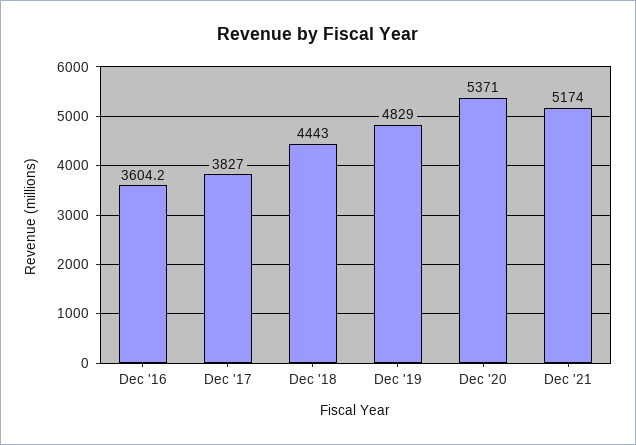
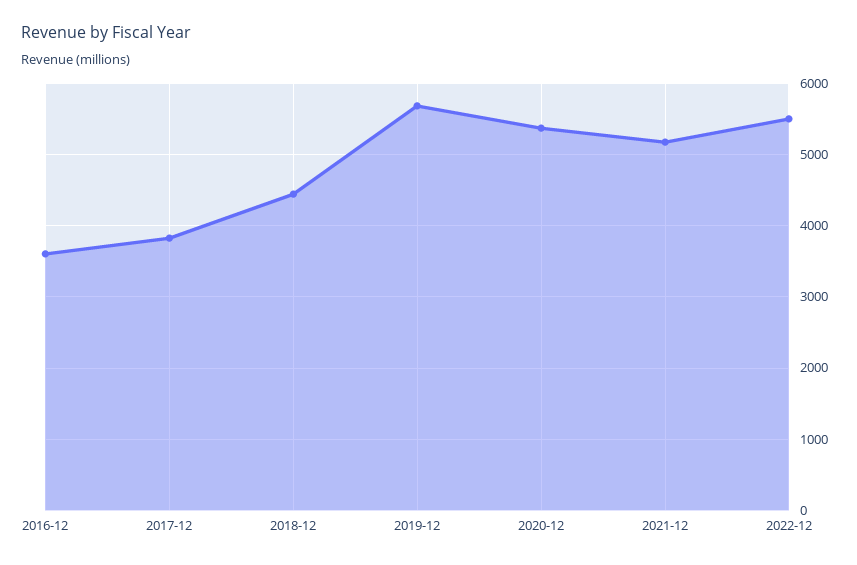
Dec '19: 4829 -> 5700
2022-12: none -> 5500

